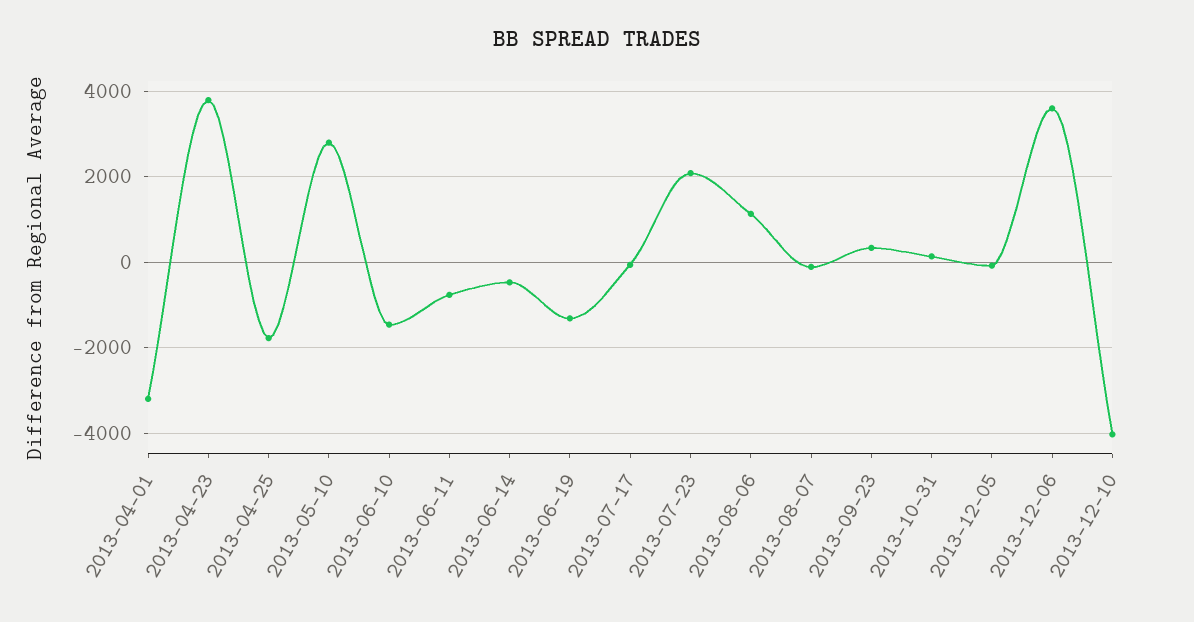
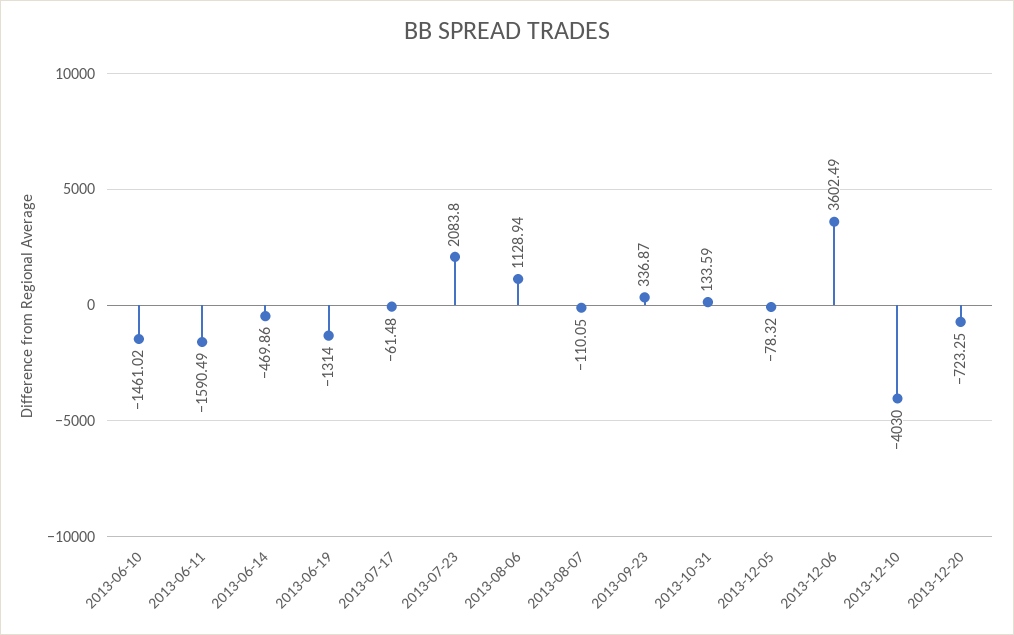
2013-04-01: -3200 -> none
2013-04-23: 3800 -> none
2013-04-25: -1800 -> none
2013-05-10: 2800 -> none
2013-06-11: -800 -> -1590.49
2013-12-20: none -> -723.25

